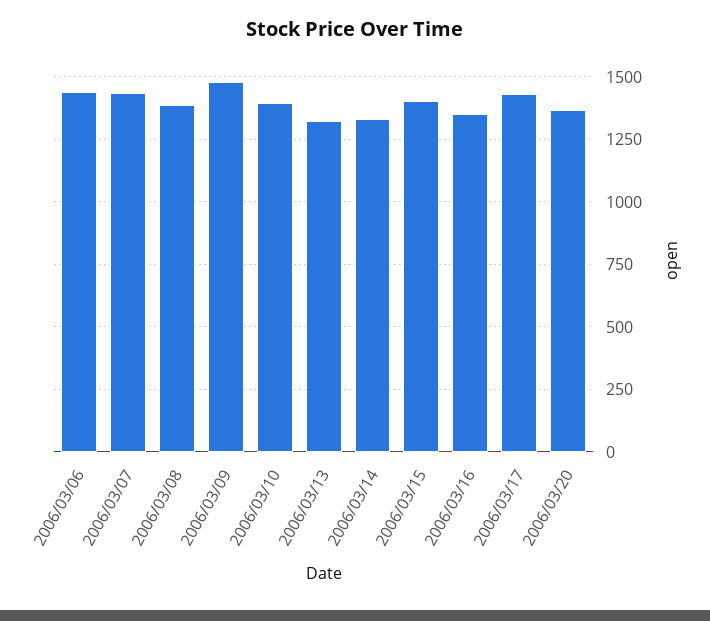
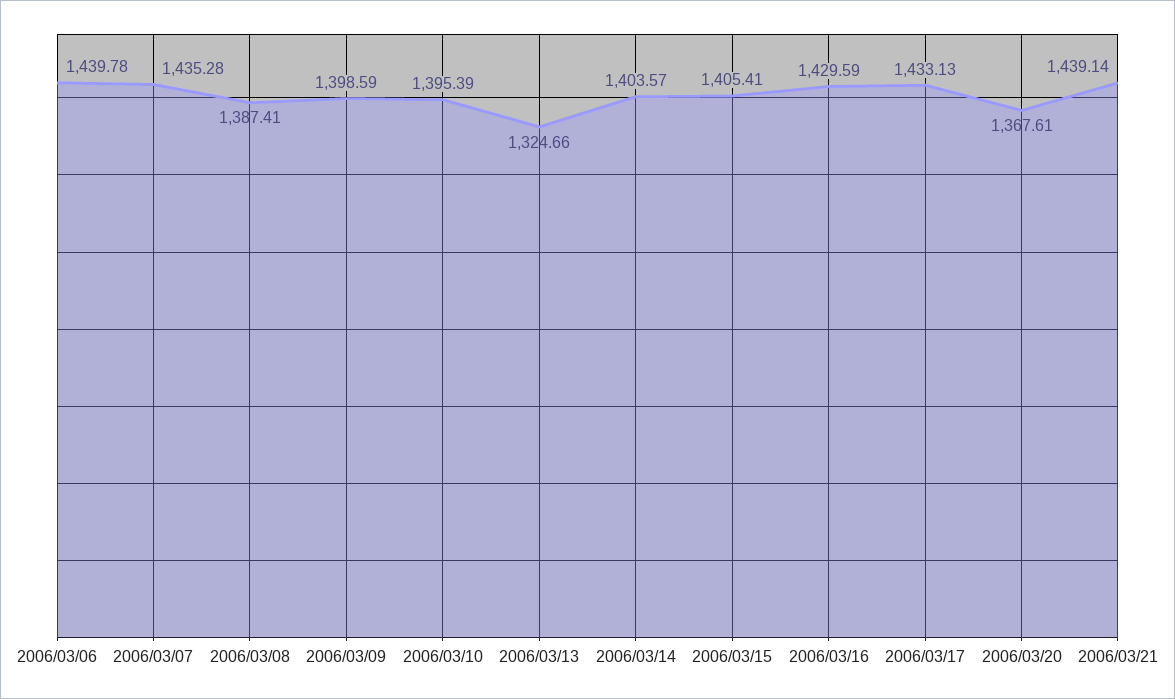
2006/03/09: 1475 -> 1398.59
2006/03/14: 1325 -> 1403.57
2006/03/16: 1350 -> 1429.59
2006/03/21: none -> 1439.14

